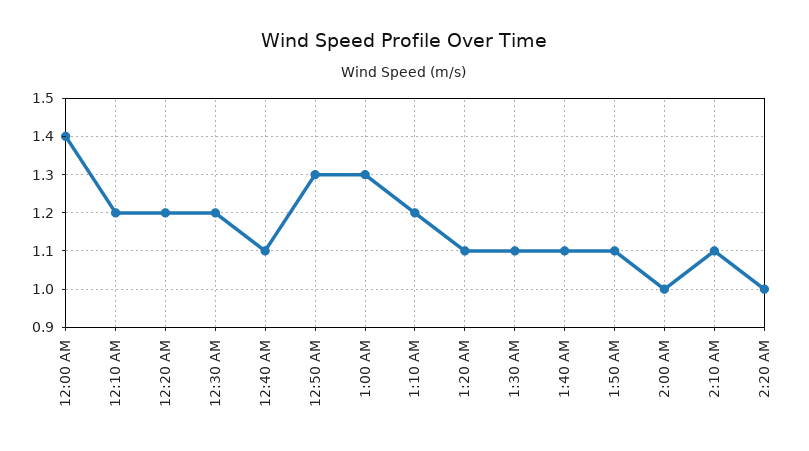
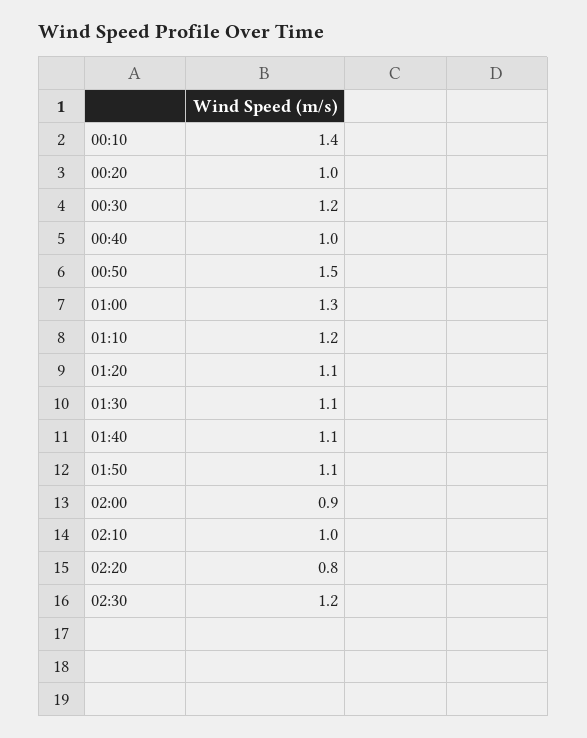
12:00 AM: 1.4 -> none
12:10 AM: 1.2 -> 1.4
12:20 AM: 1.2 -> 1
12:40 AM: 1.1 -> 1
12:50 AM: 1.3 -> 1.5
2:00 AM: 1 -> 0.9
2:10 AM: 1.1 -> 1
2:20 AM: 1 -> 0.8
02:30: none -> 1.2

